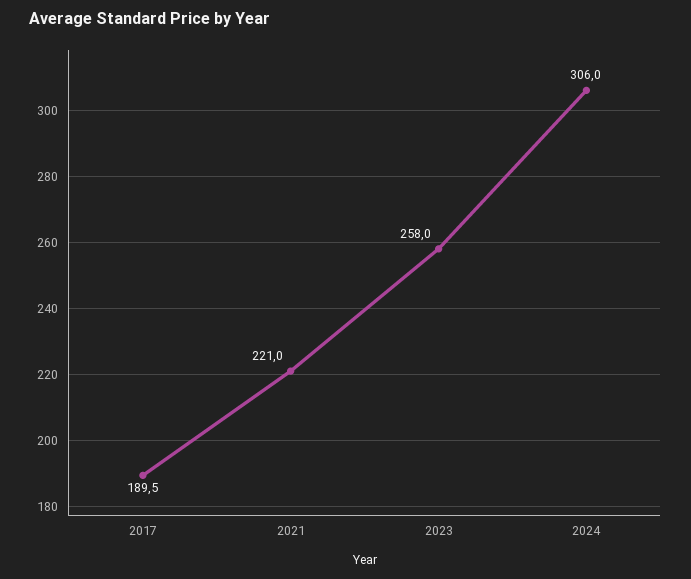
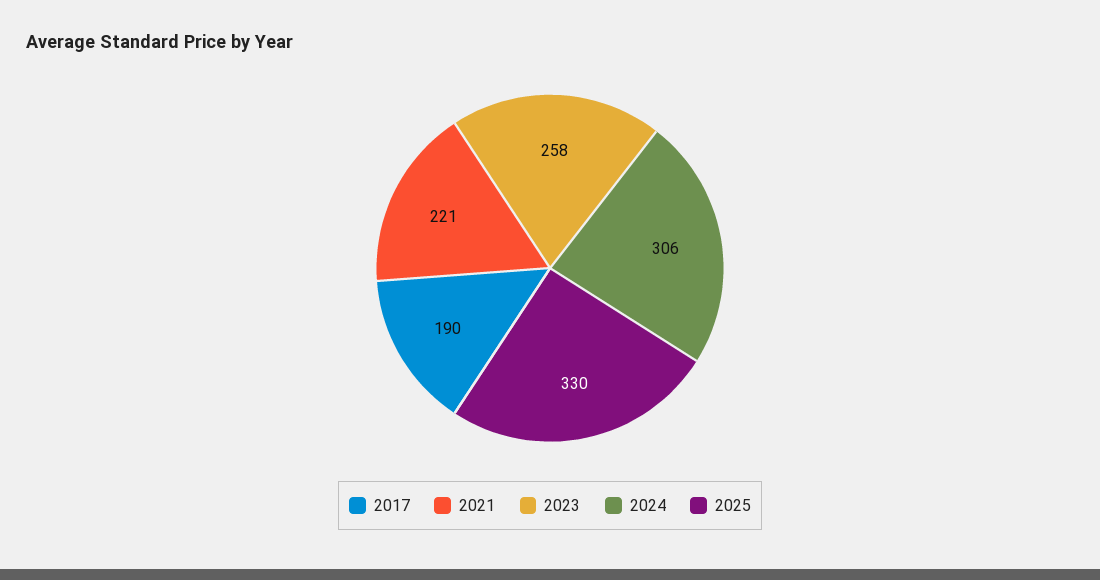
2025: none -> 330

